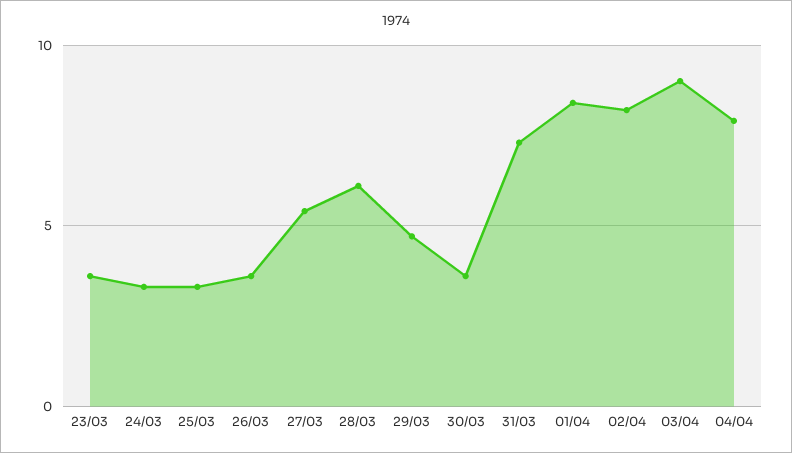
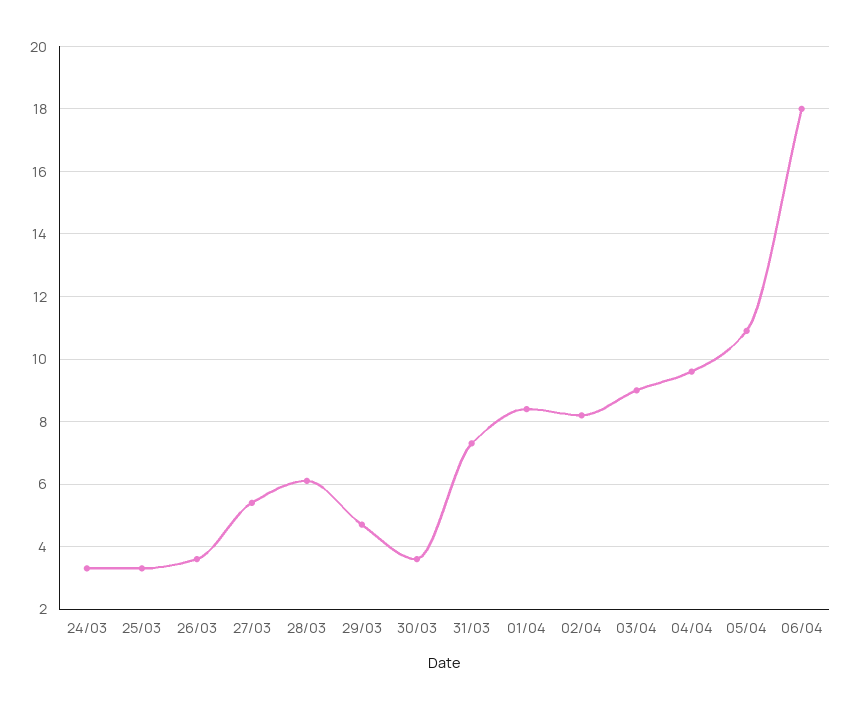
23/03: 3.5 -> none
04/04: 8 -> 9.5
05/04: none -> 11
06/04: none -> 18

